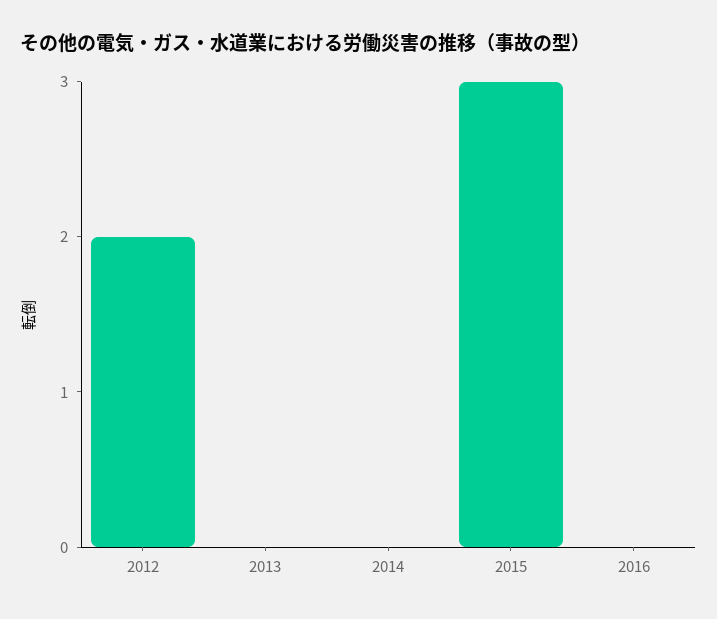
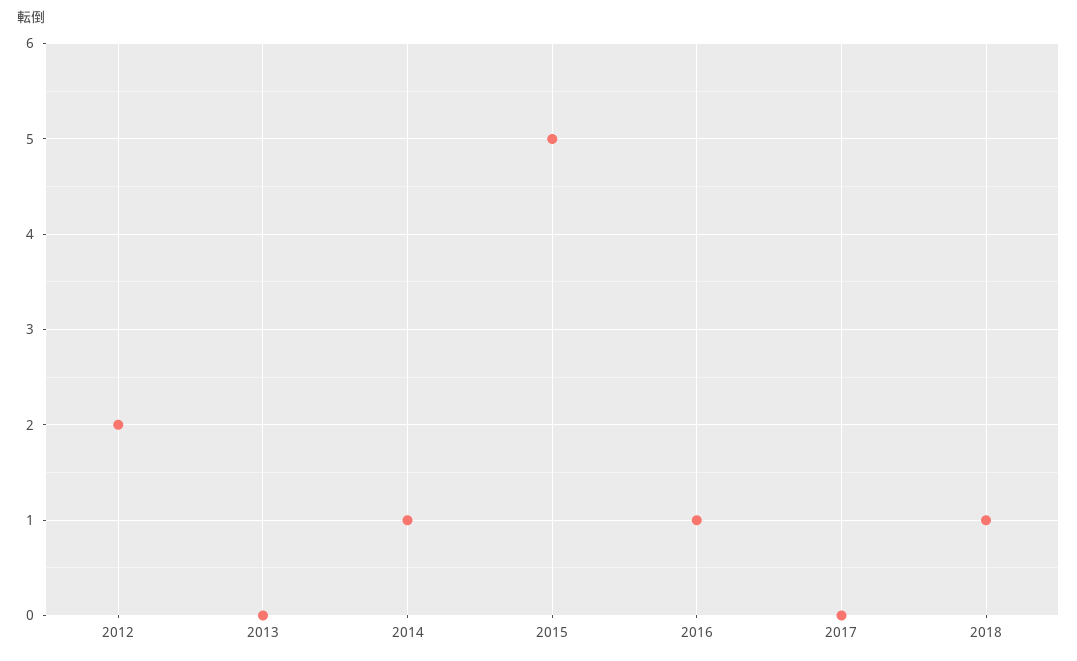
2014: 0 -> 1
2015: 3 -> 5
2016: 0 -> 1
2017: none -> 0
2018: none -> 1

